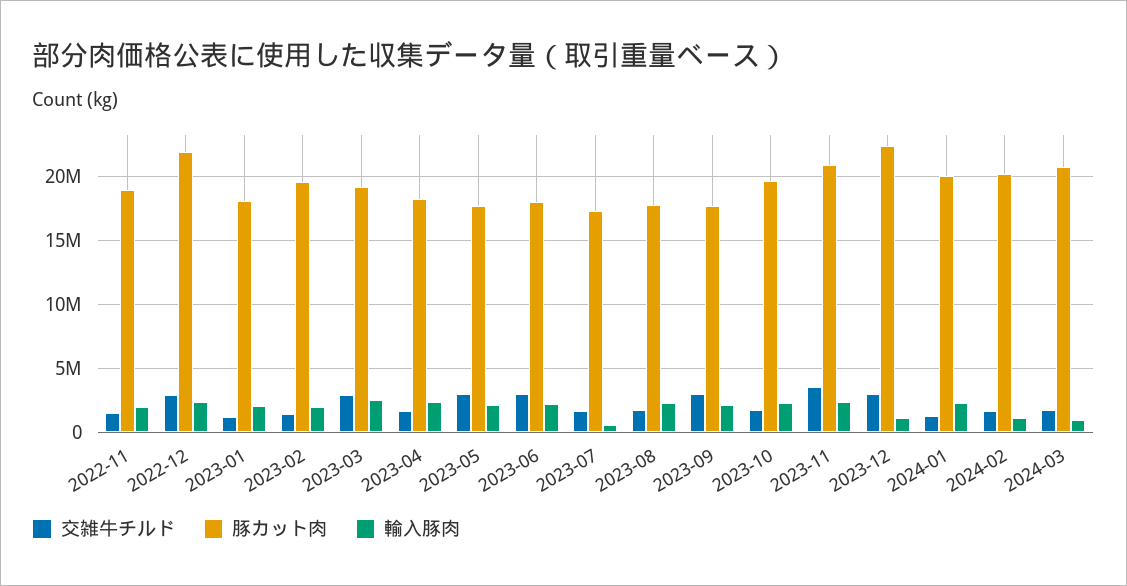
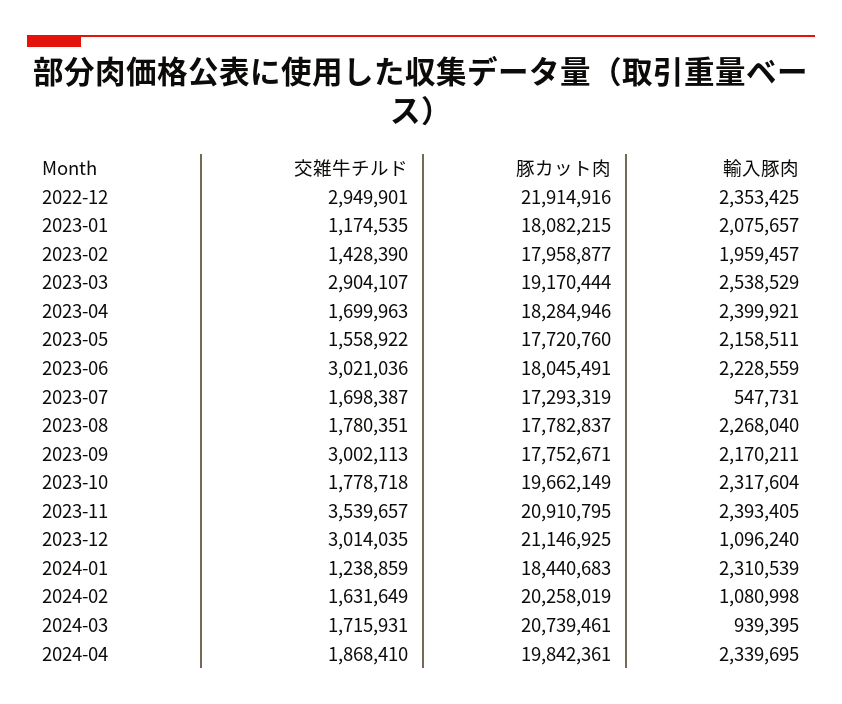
交雑牛チルド, 2022-11: 1500000 -> none
豚カット肉, 2022-11: 19000000 -> none
輸入豚肉, 2022-11: 2000000 -> none
豚カット肉, 2023-02: 19500000 -> 17958877
交雑牛チルド, 2023-05: 3000000 -> 1558922
豚カット肉, 2023-12: 22500000 -> 21146925
豚カット肉, 2024-01: 20000000 -> 18440683
交雑牛チルド, 2024-04: none -> 1868410
豚カット肉, 2024-04: none -> 19842361
輸入豚肉, 2024-04: none -> 2339695

